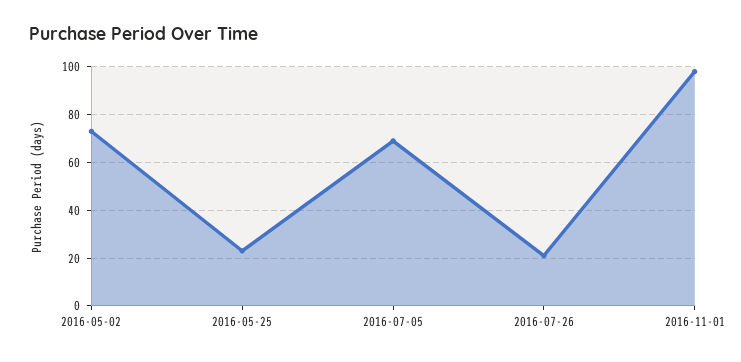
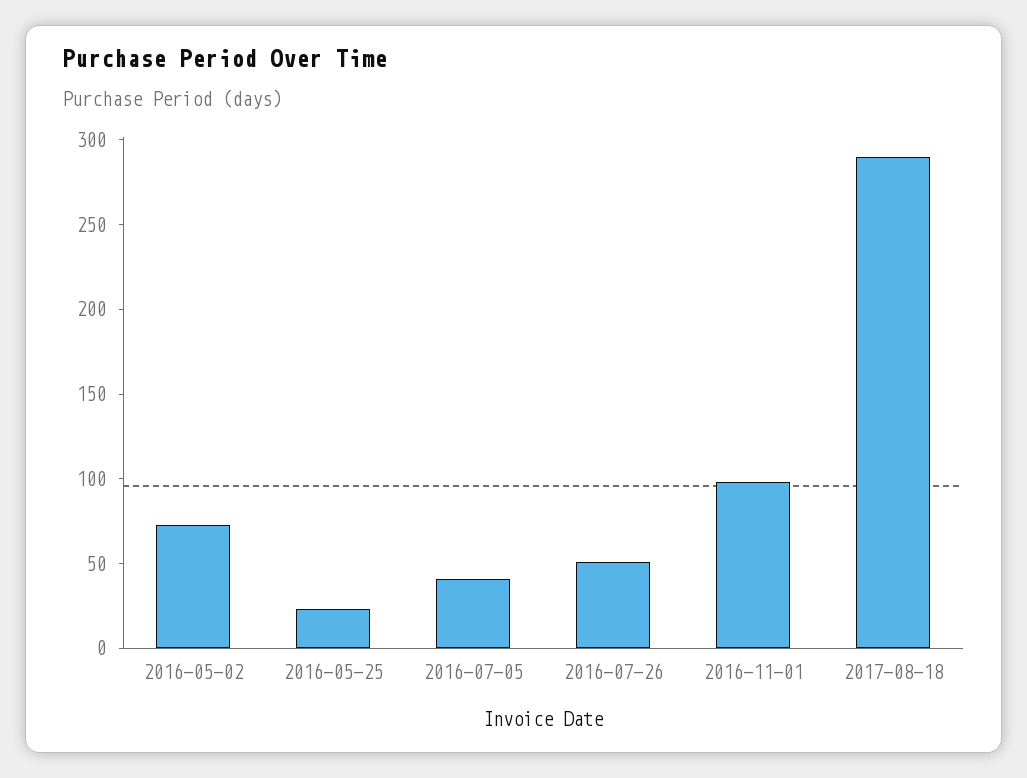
2016-07-05: 70 -> 40
2016-07-26: 20 -> 50
2017-08-18: none -> 290

